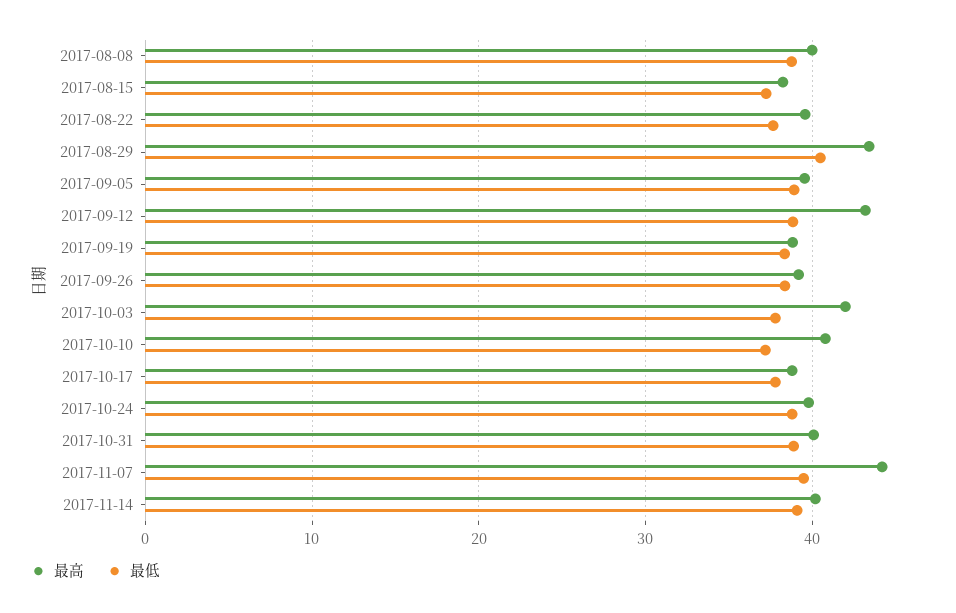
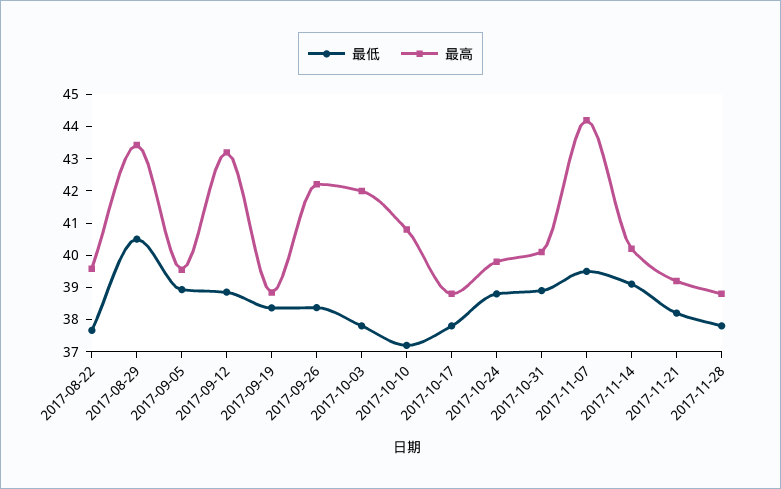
最高, 2017-08-08: 40 -> none
最低, 2017-08-08: 39 -> none
最高, 2017-08-15: 38 -> none
最低, 2017-08-15: 37 -> none
最高, 2017-09-26: 39 -> 42.25
最低, 2017-11-21: none -> 38.25
最高, 2017-11-21: none -> 39.25
最低, 2017-11-28: none -> 37.75
最高, 2017-11-28: none -> 38.75

